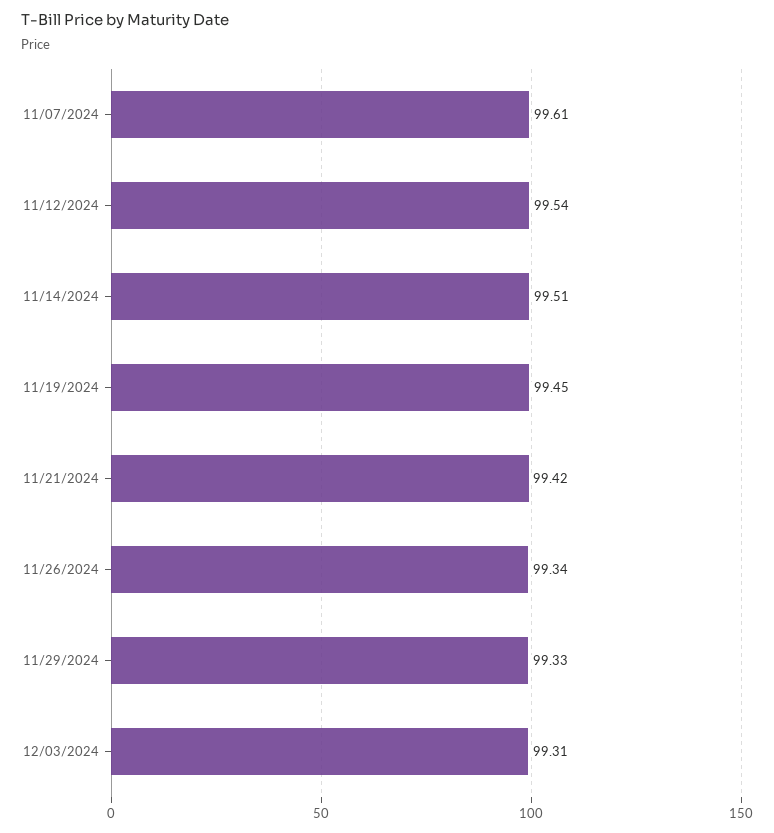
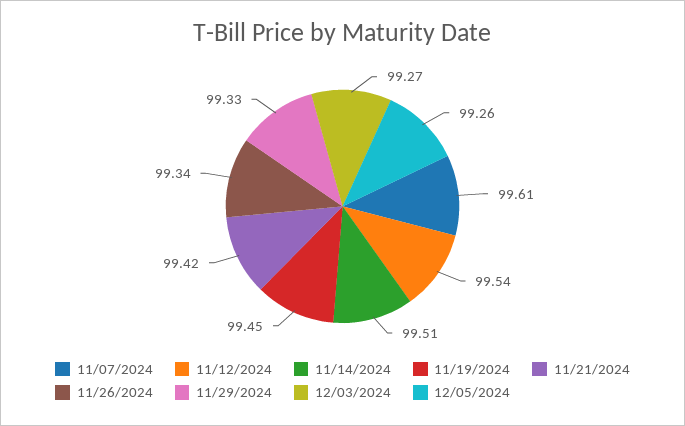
12/03/2024: 99.31 -> 99.27
12/05/2024: none -> 99.26

